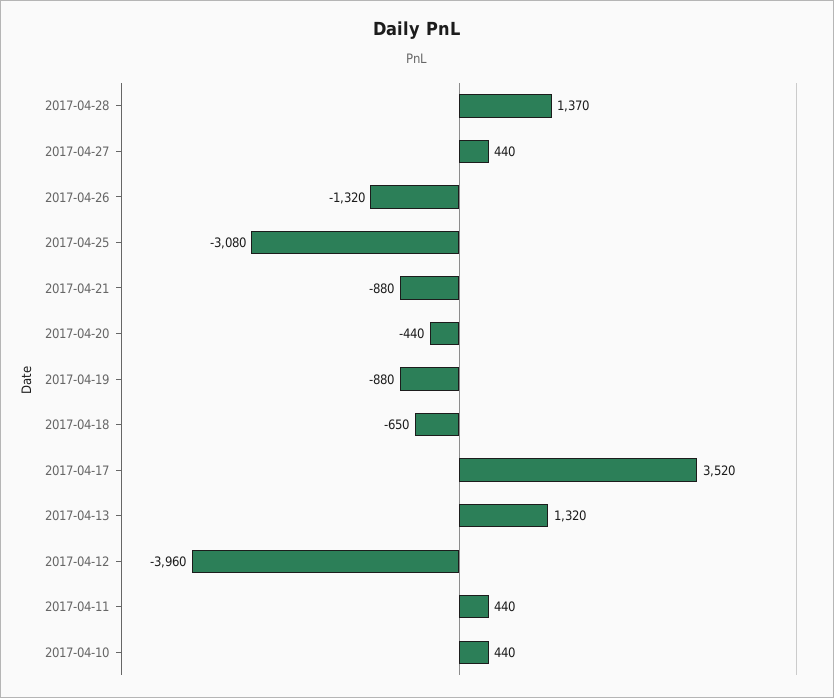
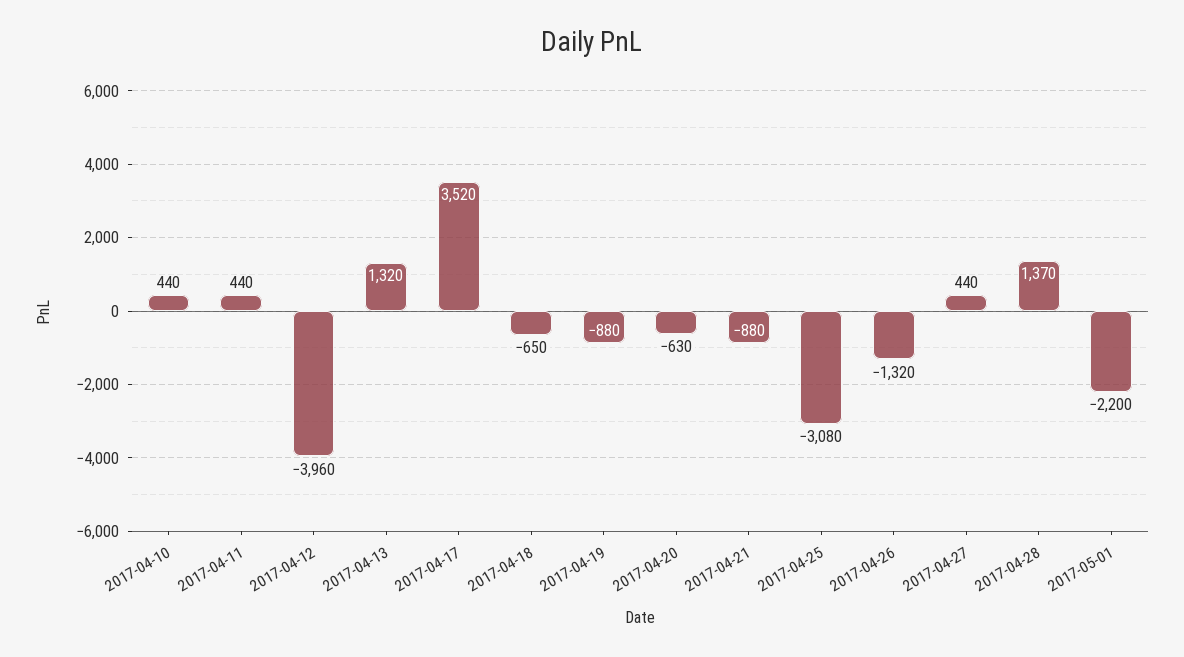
2017-04-20: -440 -> -630
2017-05-01: none -> -2200

